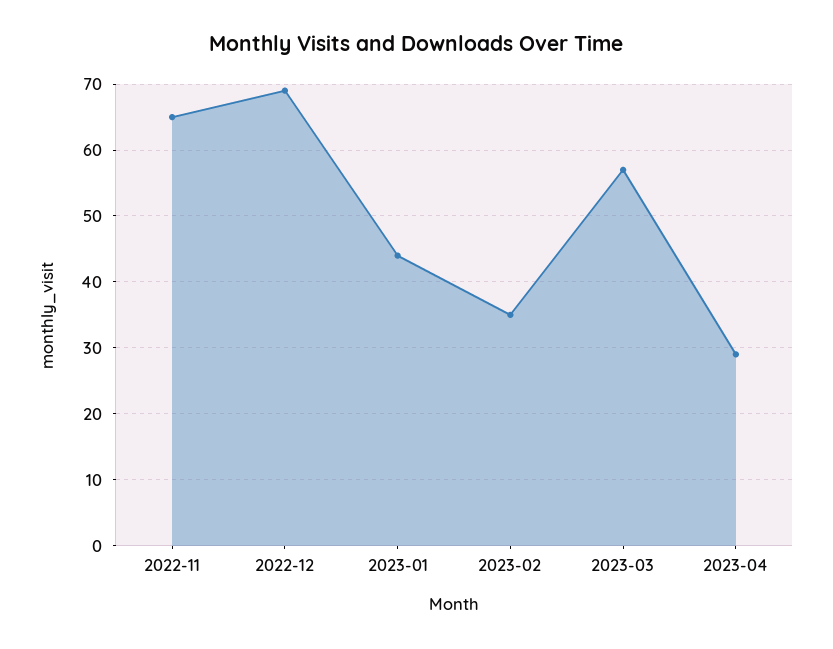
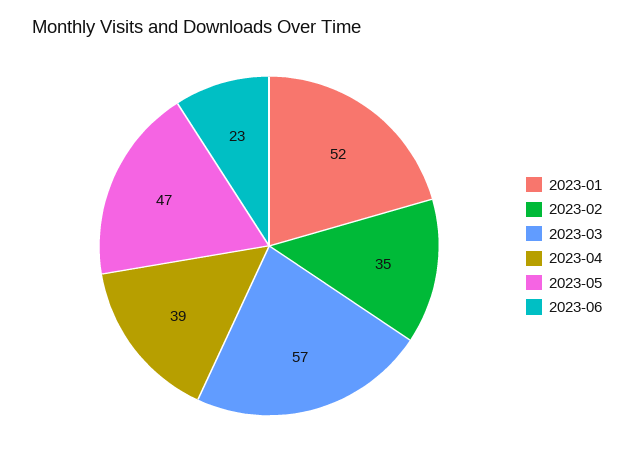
2022-11: 65 -> none
2022-12: 69 -> none
2023-01: 44 -> 52
2023-04: 29 -> 39
2023-05: none -> 47
2023-06: none -> 23

